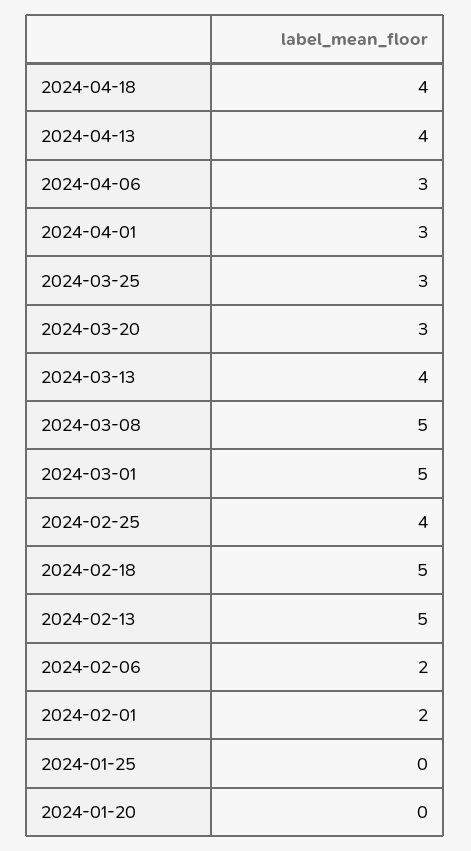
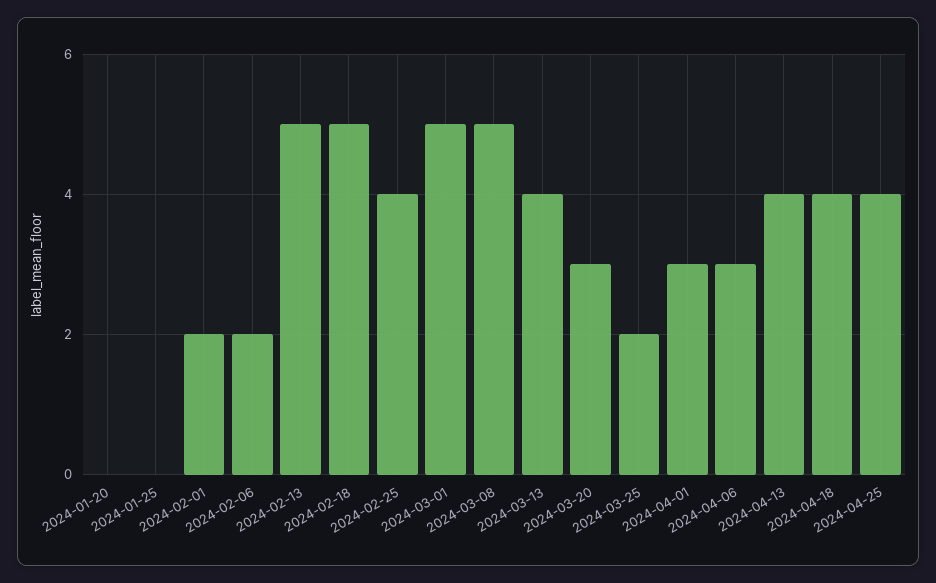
2024-03-25: 3 -> 2
2024-04-25: none -> 4

